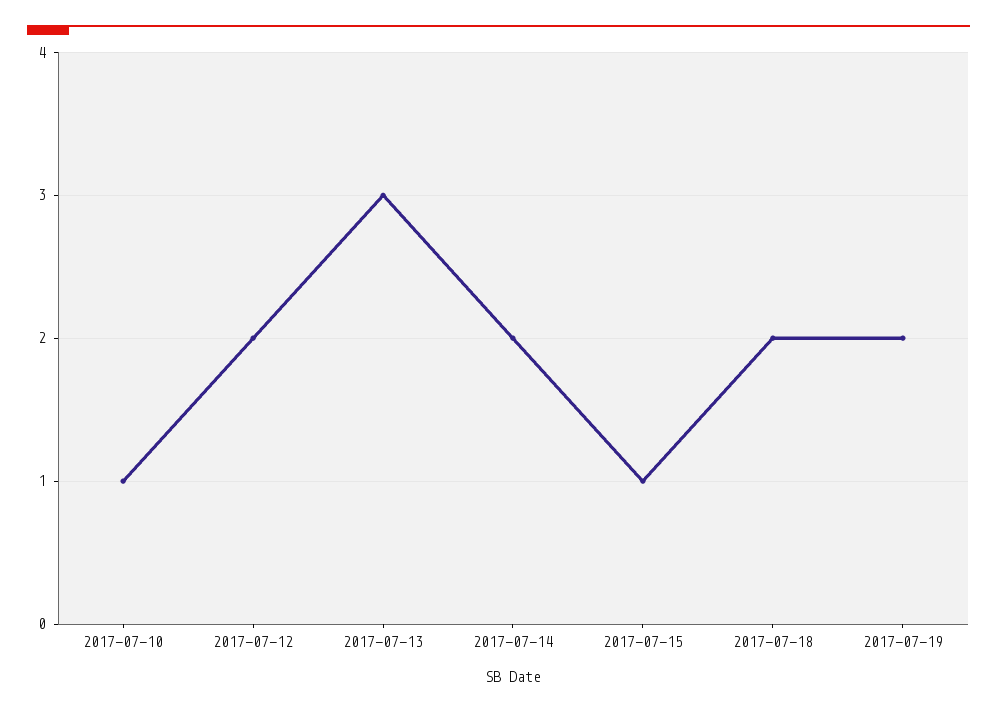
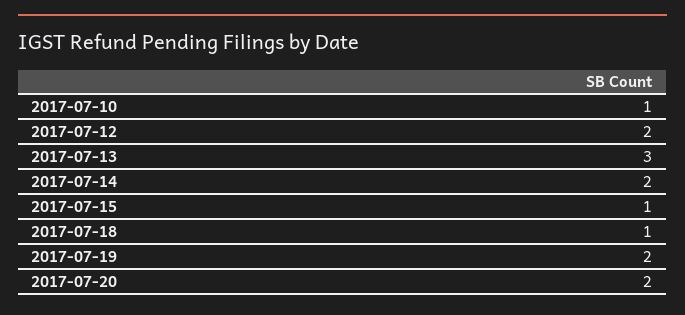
2017-07-18: 2 -> 1
2017-07-20: none -> 2

